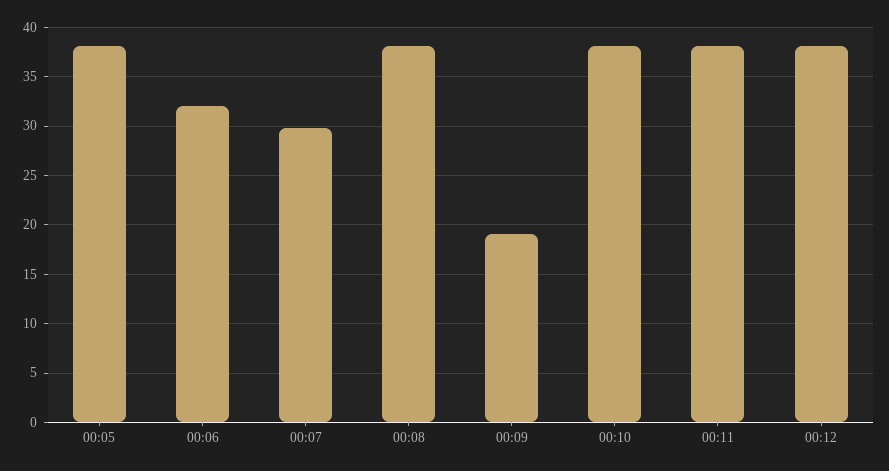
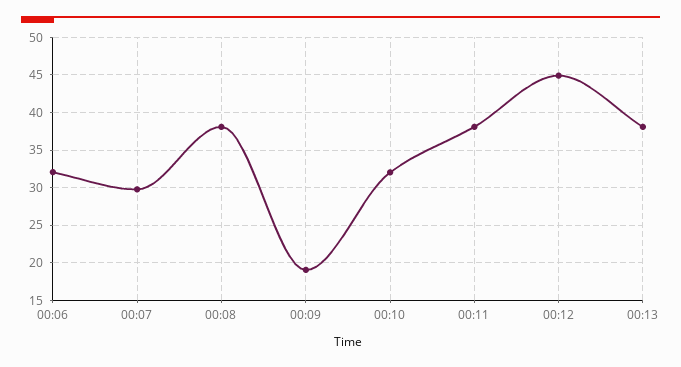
00:05: 38 -> none
00:10: 38 -> 32
00:12: 38 -> 45
00:13: none -> 38

